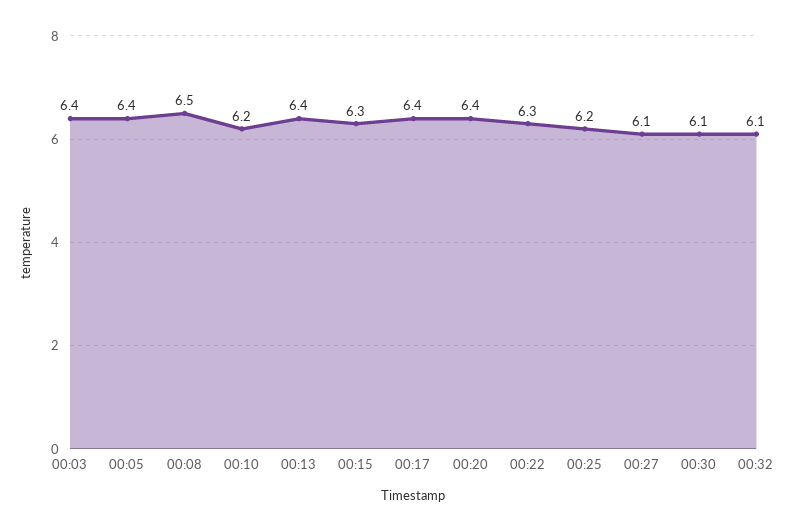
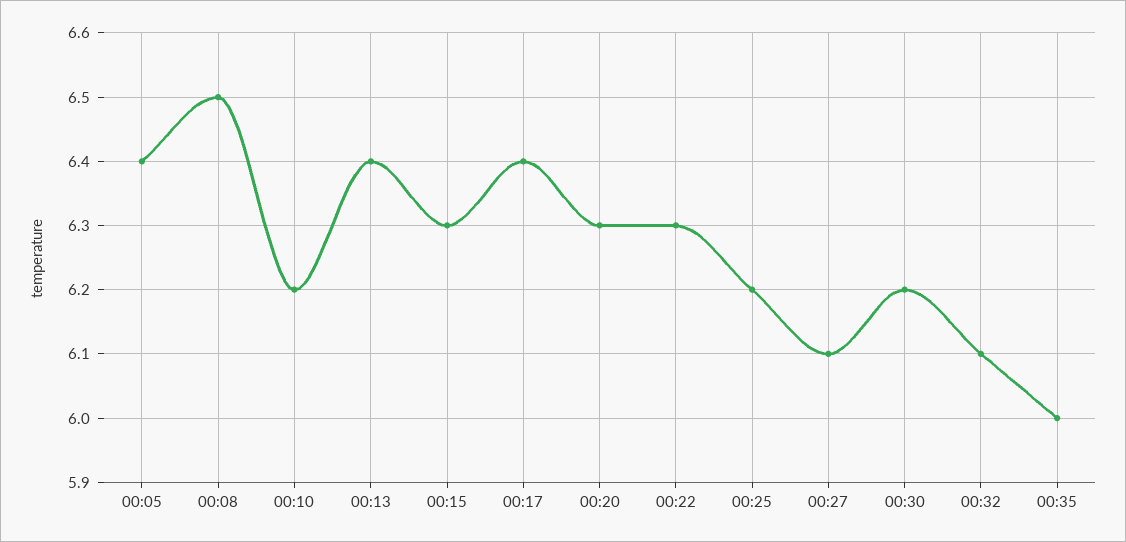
00:03: 6.4 -> none
00:20: 6.4 -> 6.3
00:30: 6.1 -> 6.2
00:35: none -> 6

